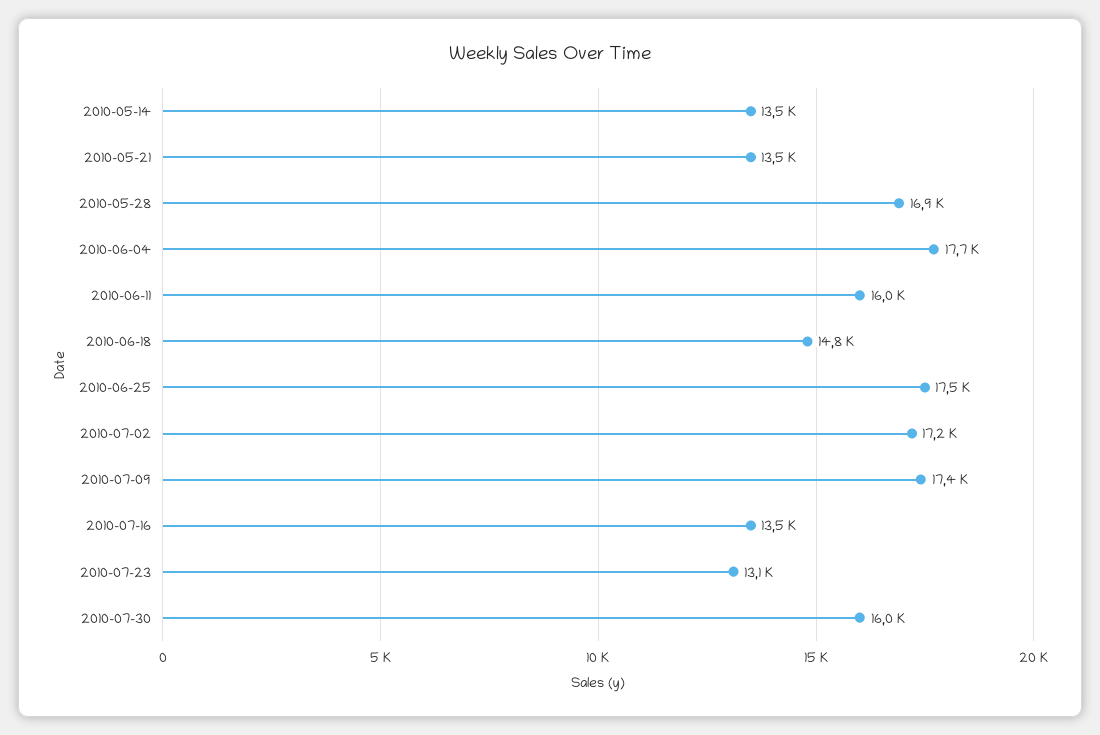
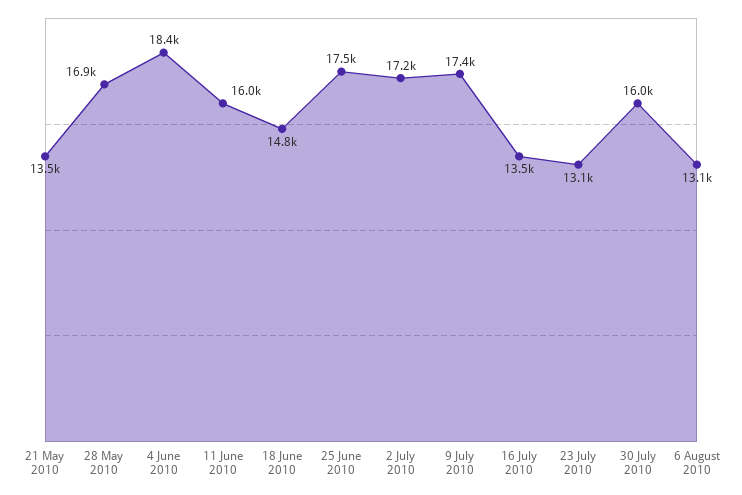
2010-05-14: 13500 -> none
2010-06-04: 17700 -> 18400
6 August 2010: none -> 13100

